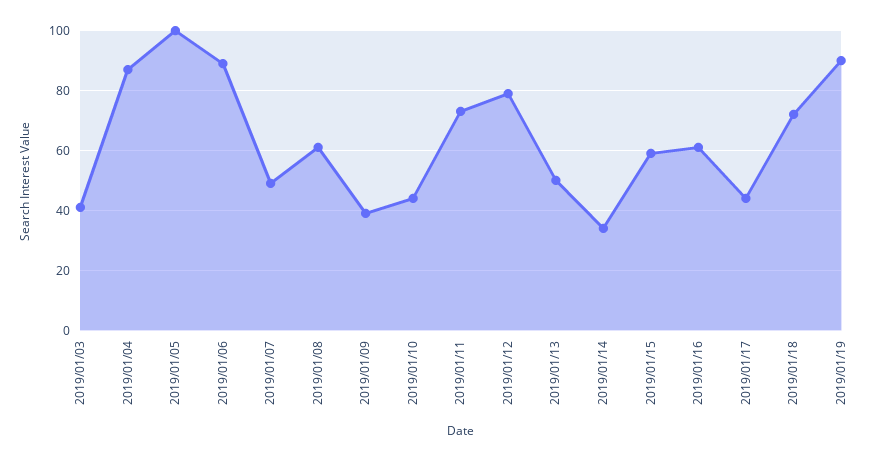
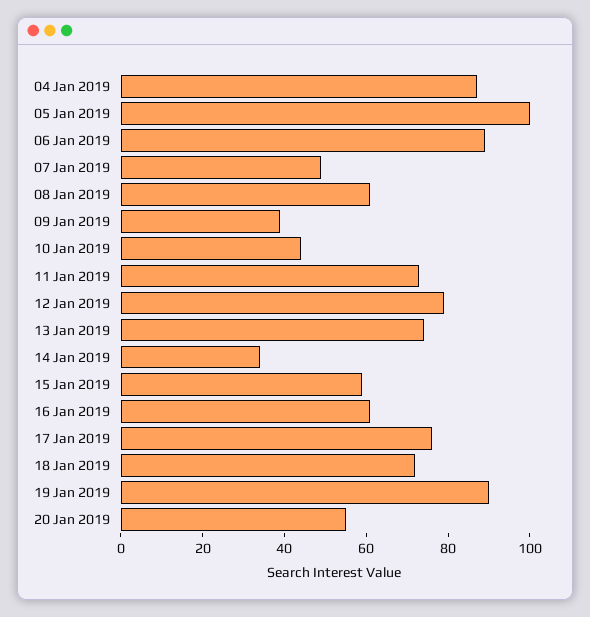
2019/01/03: 40 -> none
2019/01/13: 50 -> 75
2019/01/17: 45 -> 75
20 Jan 2019: none -> 55

